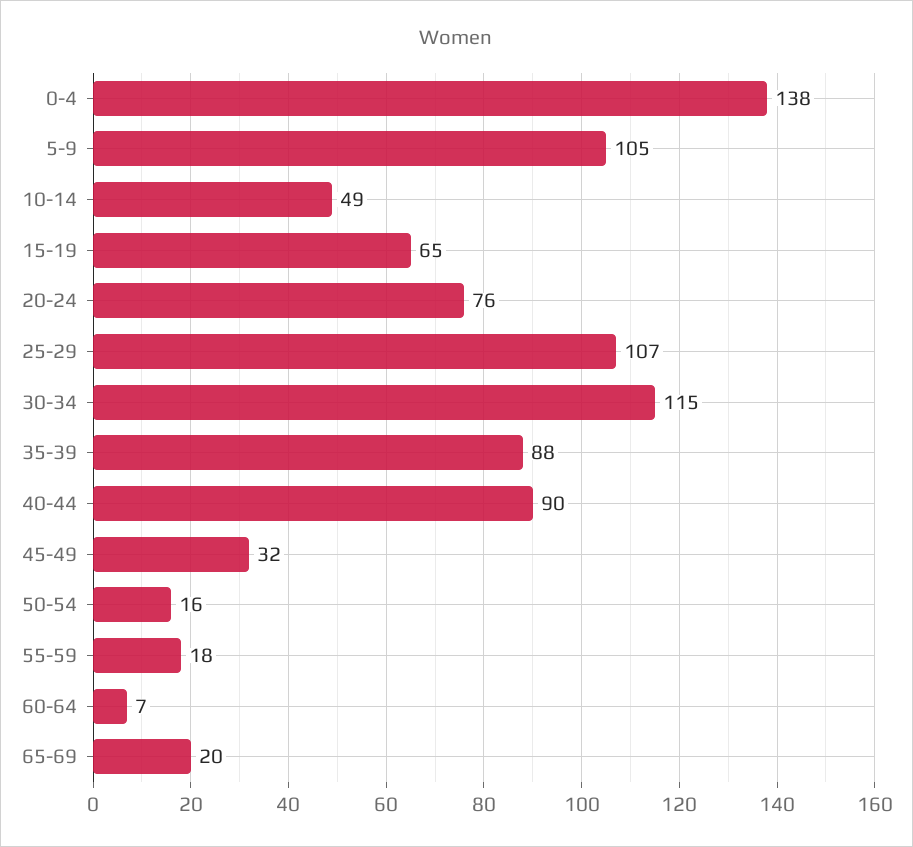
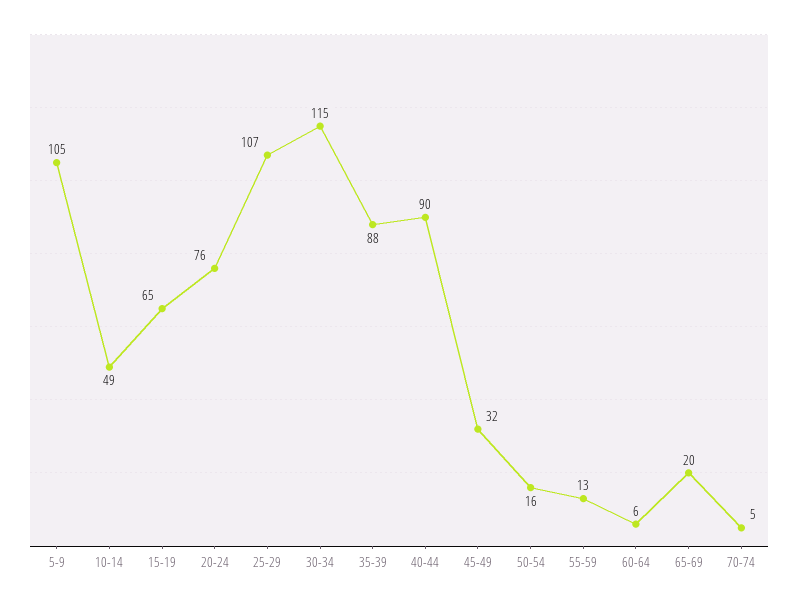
0-4: 138 -> none
55-59: 18 -> 13
60-64: 7 -> 6
70-74: none -> 5

